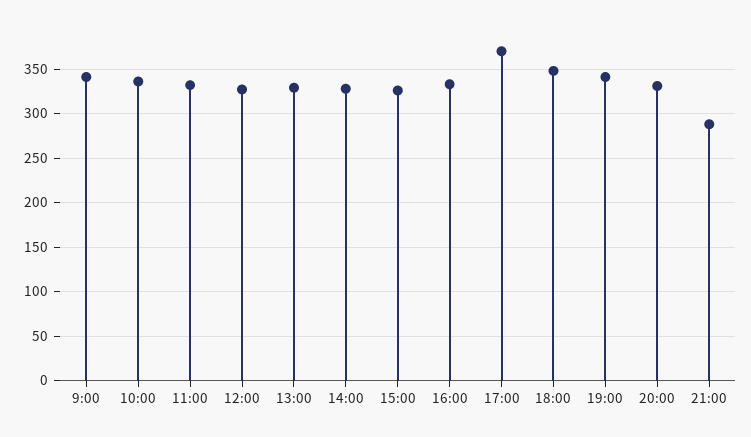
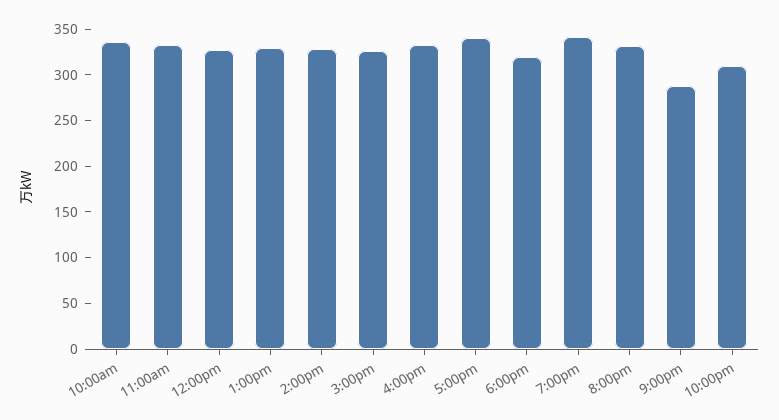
9:00: 340 -> none
17:00: 370 -> 340
18:00: 350 -> 320
10:00pm: none -> 310

